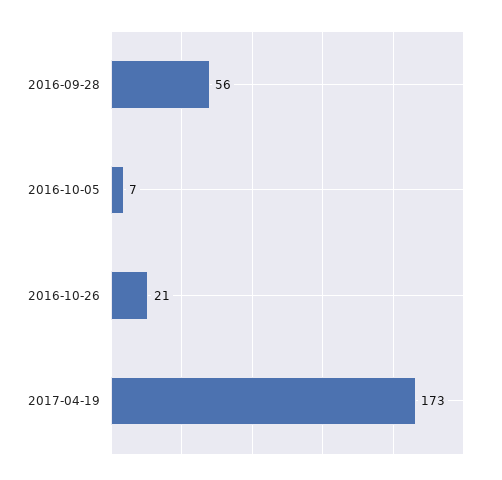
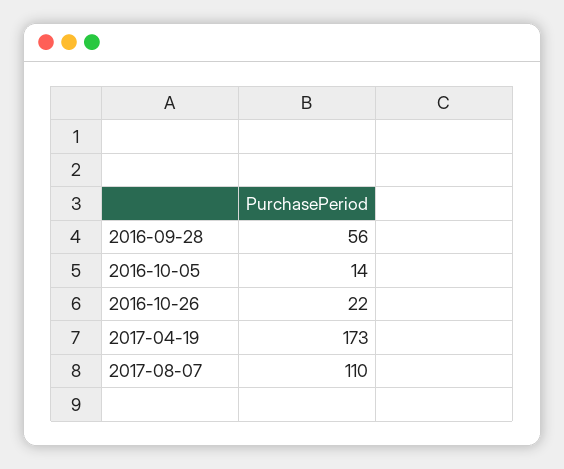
2016-10-05: 7 -> 14
2016-10-26: 21 -> 22
2017-08-07: none -> 110

